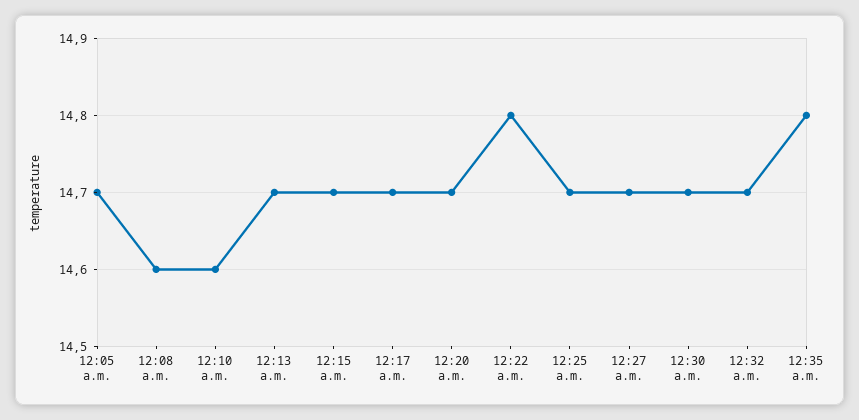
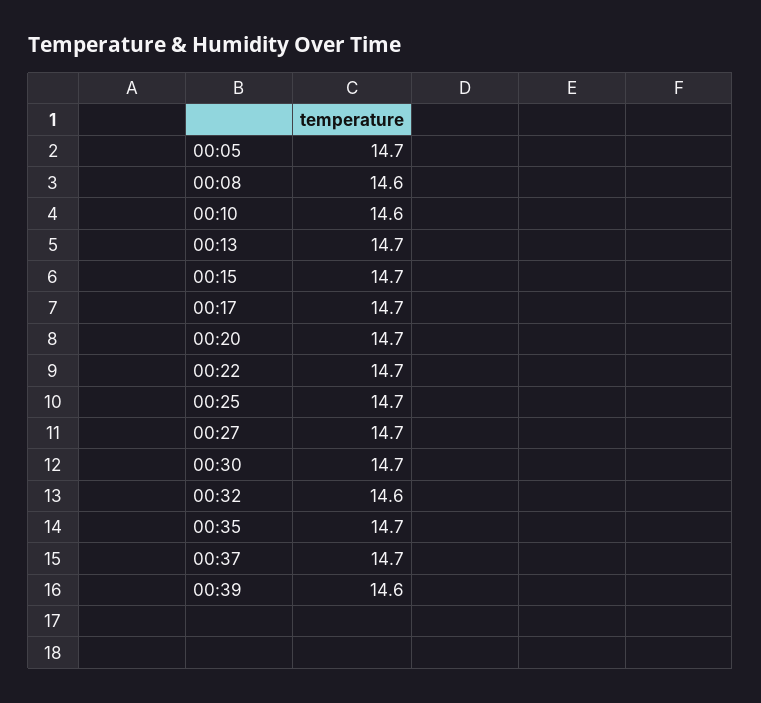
12:22 a.m.: 14.8 -> 14.7
12:32 a.m.: 14.7 -> 14.6
12:35 a.m.: 14.8 -> 14.7
00:37: none -> 14.7
00:39: none -> 14.6

